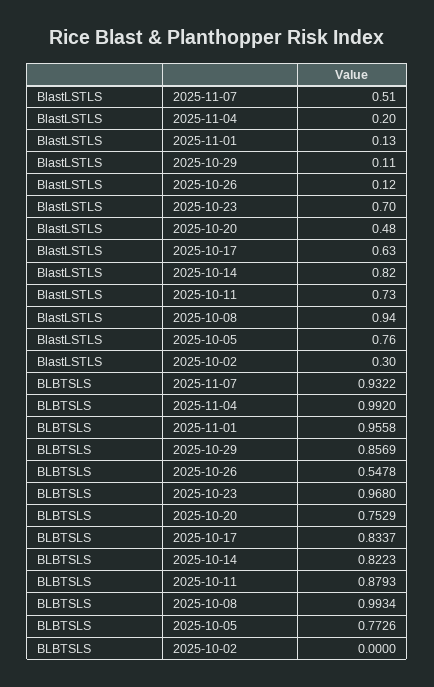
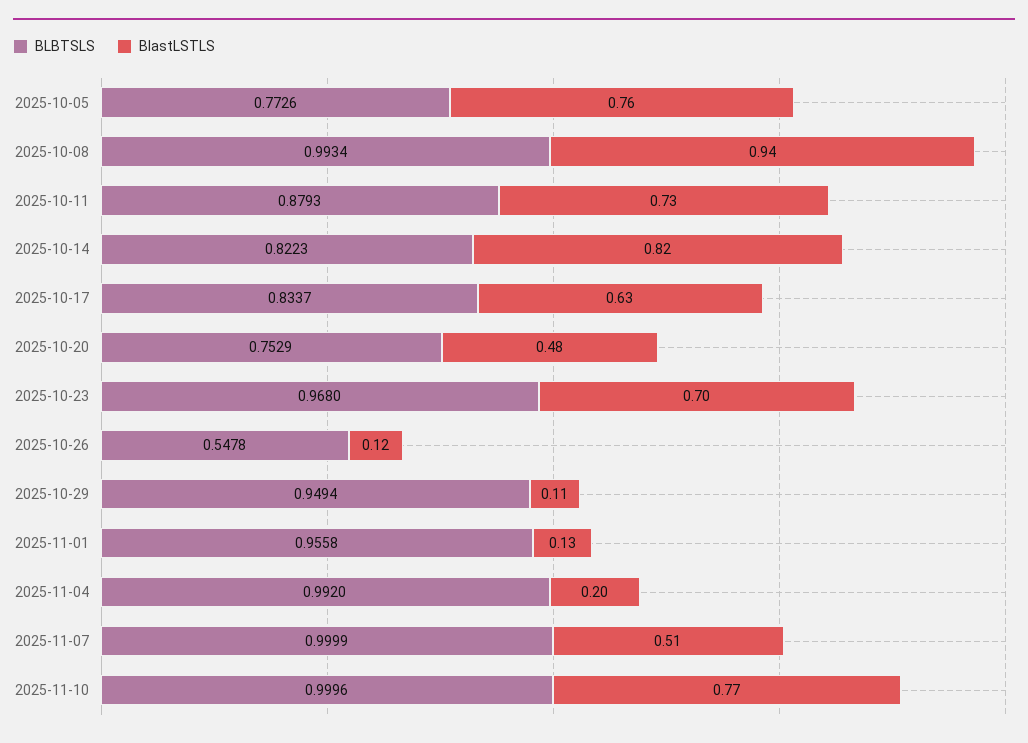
BlastLSTLS, 2025-10-02: 0.3 -> none
BLBTSLS, 2025-11-07: 0.9322 -> 0.9999
BLBTSLS, 2025-10-29: 0.8569 -> 0.9494
BLBTSLS, 2025-10-02: 0 -> none
BLBTSLS, 2025-11-10: none -> 0.9996
BlastLSTLS, 2025-11-10: none -> 0.77

